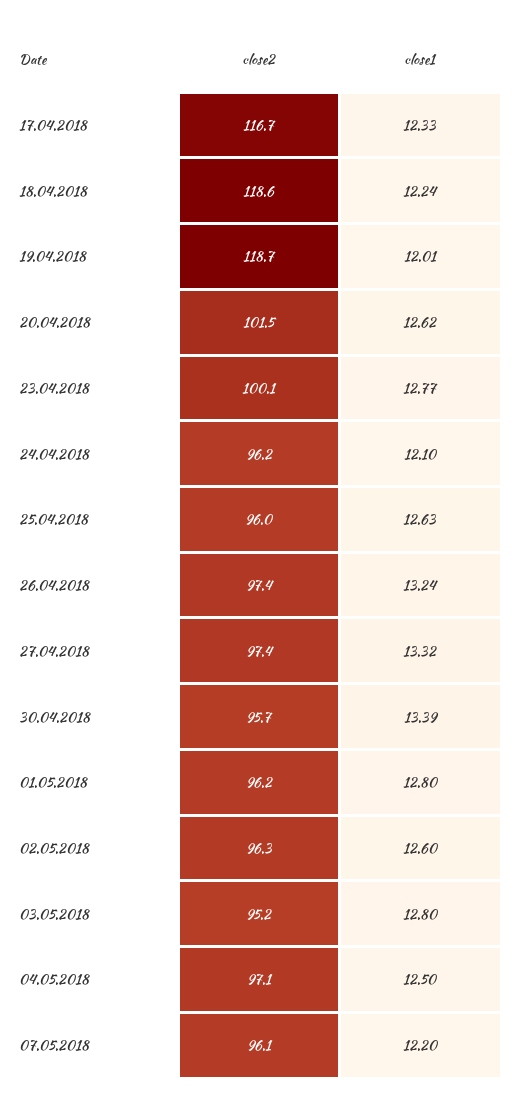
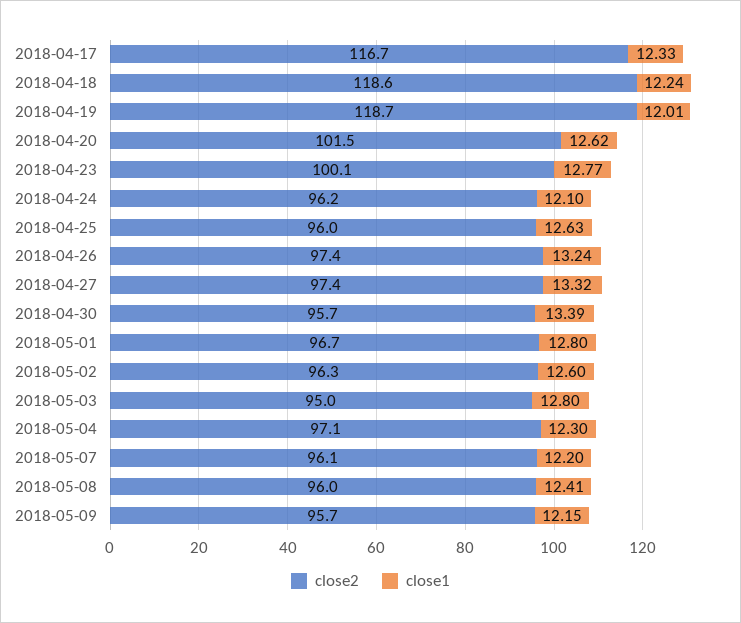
close2, 01.05.2018: 96.2 -> 96.7
close2, 03.05.2018: 95.2 -> 95
close1, 04.05.2018: 12.5 -> 12.3
close2, 2018-05-08: none -> 96
close1, 2018-05-08: none -> 12.41
close2, 2018-05-09: none -> 95.7
close1, 2018-05-09: none -> 12.15

